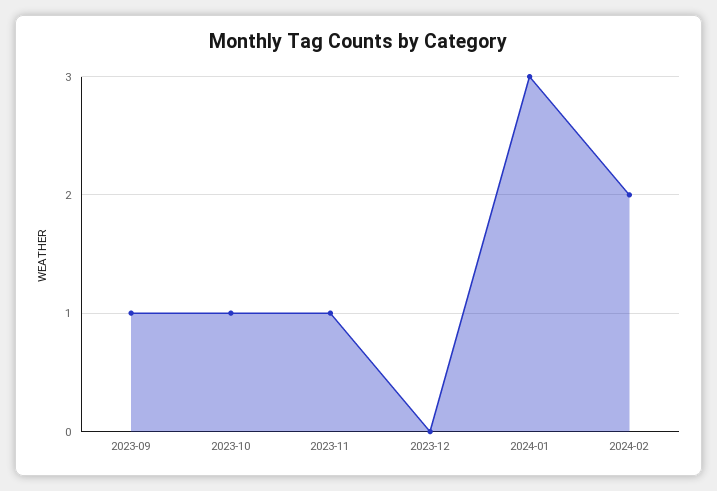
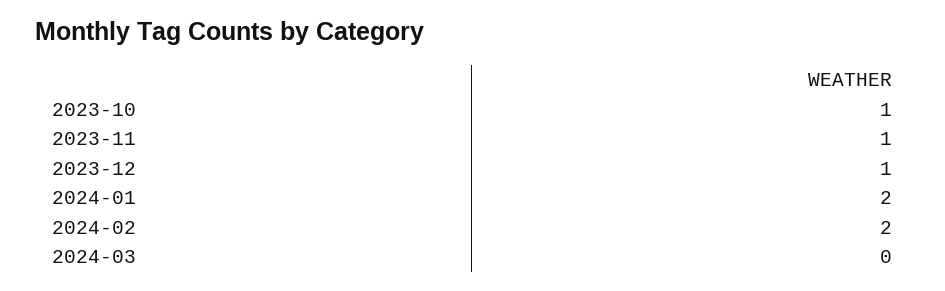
2023-09: 1 -> none
2023-12: 0 -> 1
2024-01: 3 -> 2
2024-03: none -> 0

